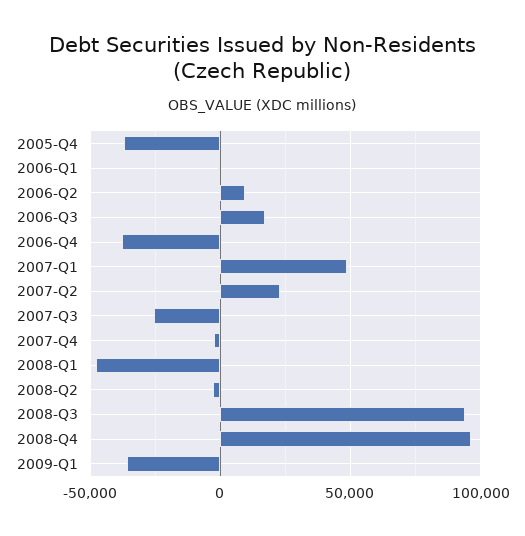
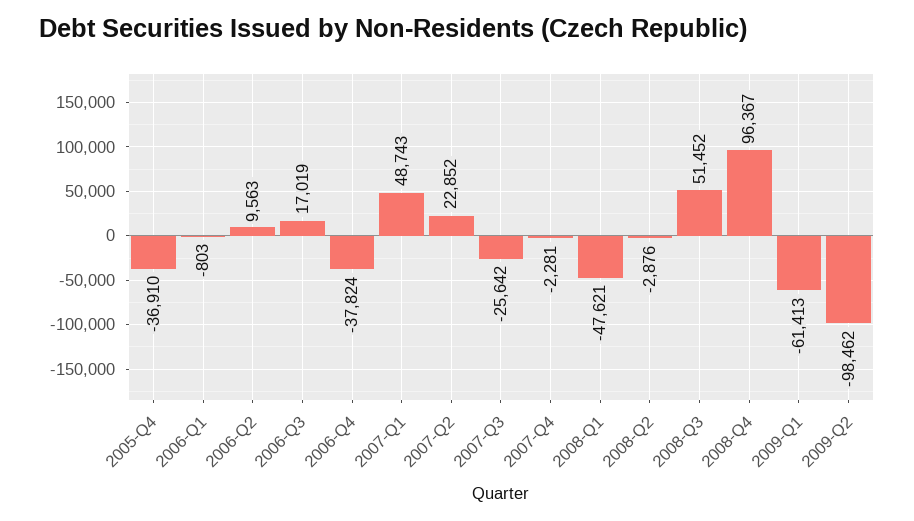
2008-Q3: 95000 -> 51452
2009-Q1: -35000 -> -61413
2009-Q2: none -> -98462

